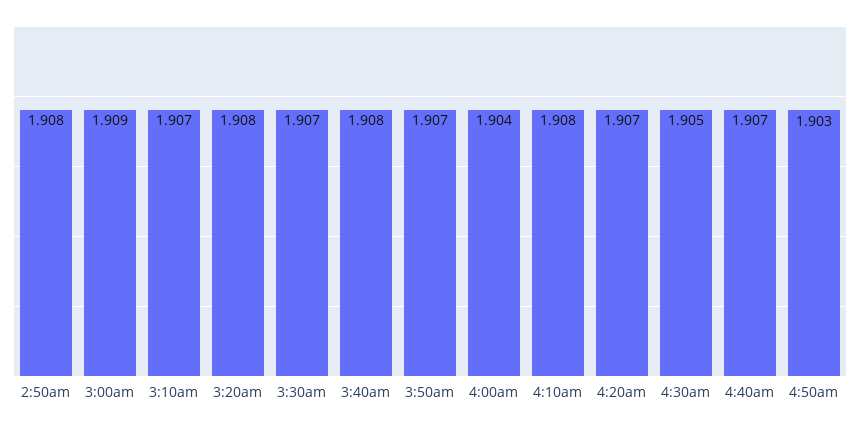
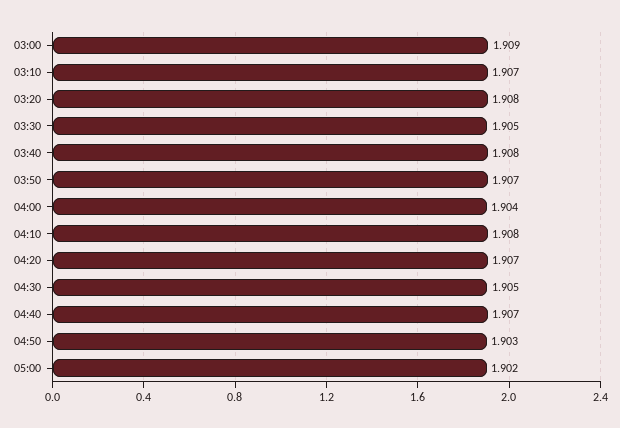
2:50am: 1.908 -> none
3:30am: 1.907 -> 1.905
05:00: none -> 1.902

